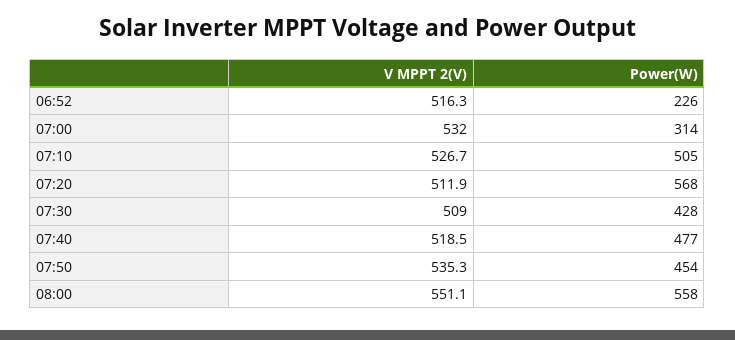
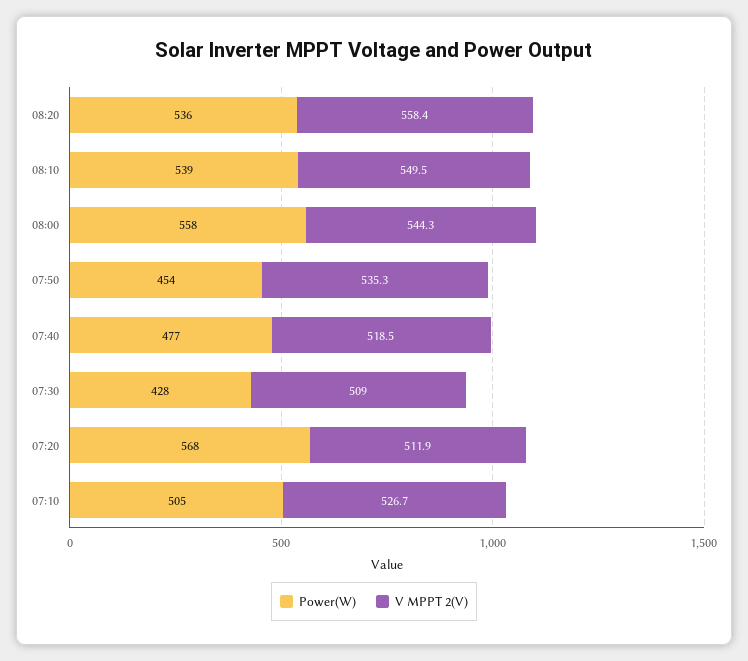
V MPPT 2(V), 06:52: 516.3 -> none
Power(W), 06:52: 226 -> none
V MPPT 2(V), 07:00: 532 -> none
Power(W), 07:00: 314 -> none
V MPPT 2(V), 08:00: 551.1 -> 544.3
Power(W), 08:20: none -> 536
V MPPT 2(V), 08:20: none -> 558.4
Power(W), 08:10: none -> 539
V MPPT 2(V), 08:10: none -> 549.5

